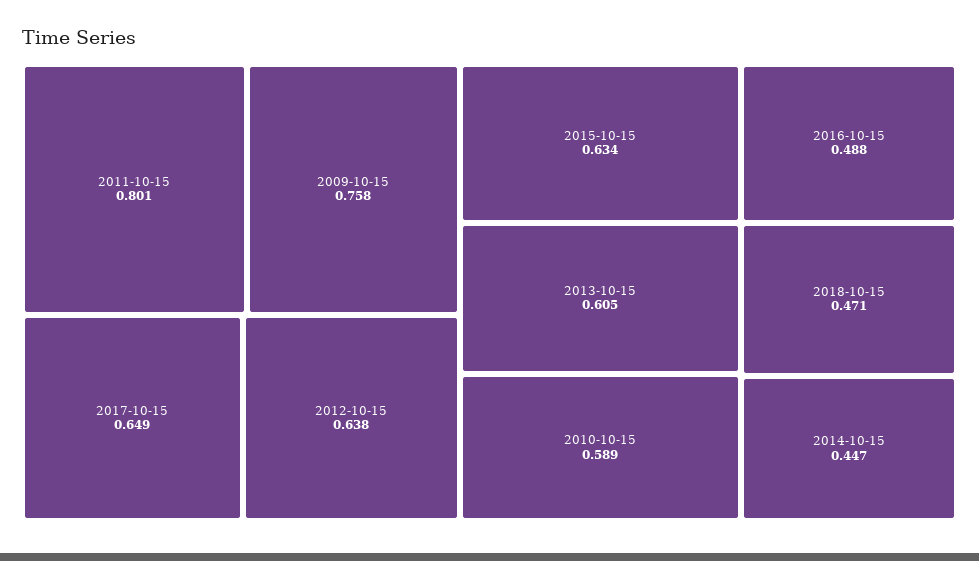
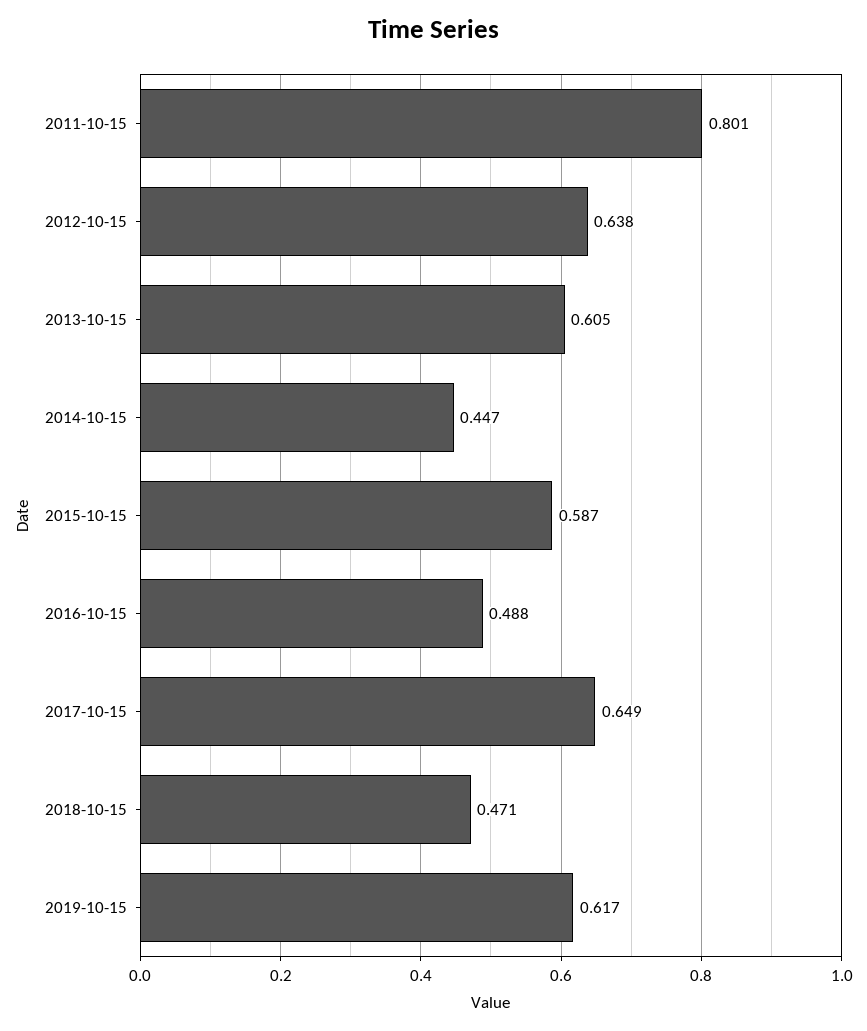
2009-10-15: 0.758 -> none
2015-10-15: 0.634 -> 0.587
2010-10-15: 0.589 -> none
2019-10-15: none -> 0.617

